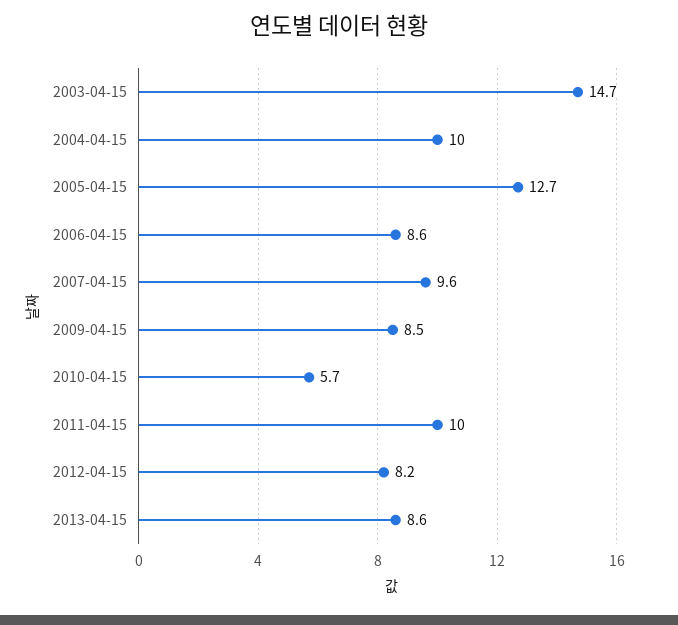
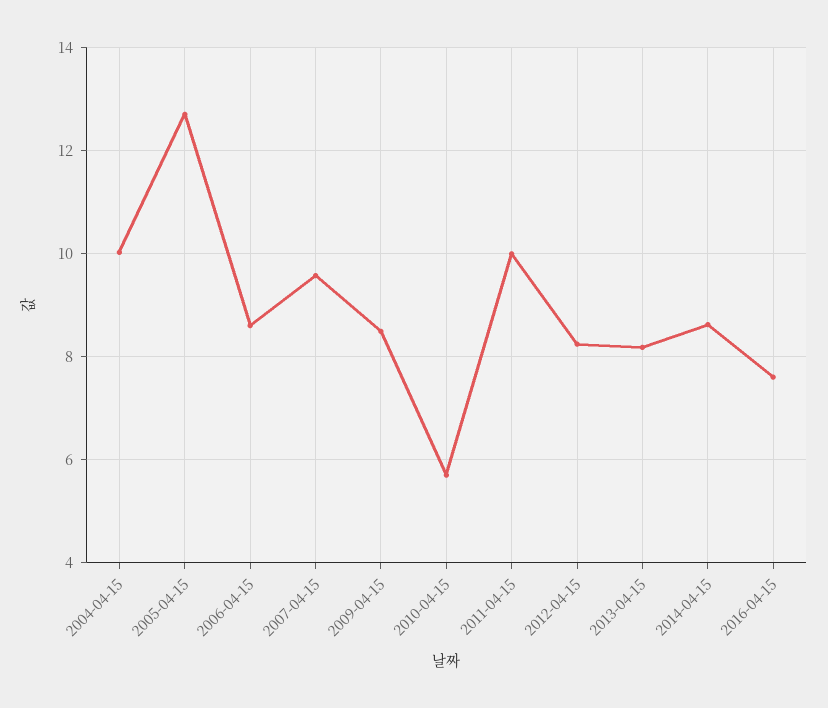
2003-04-15: 14.7 -> none
2013-04-15: 8.6 -> 8.2
2014-04-15: none -> 8.6
2016-04-15: none -> 7.6

